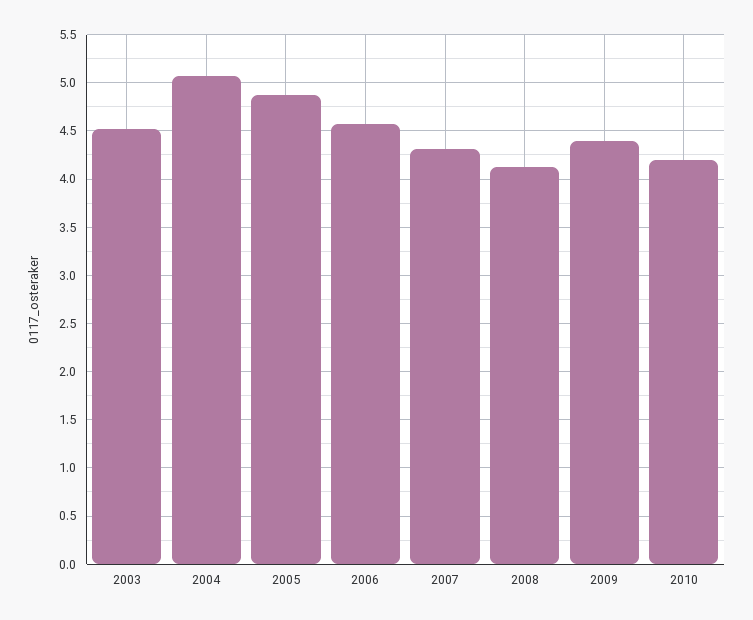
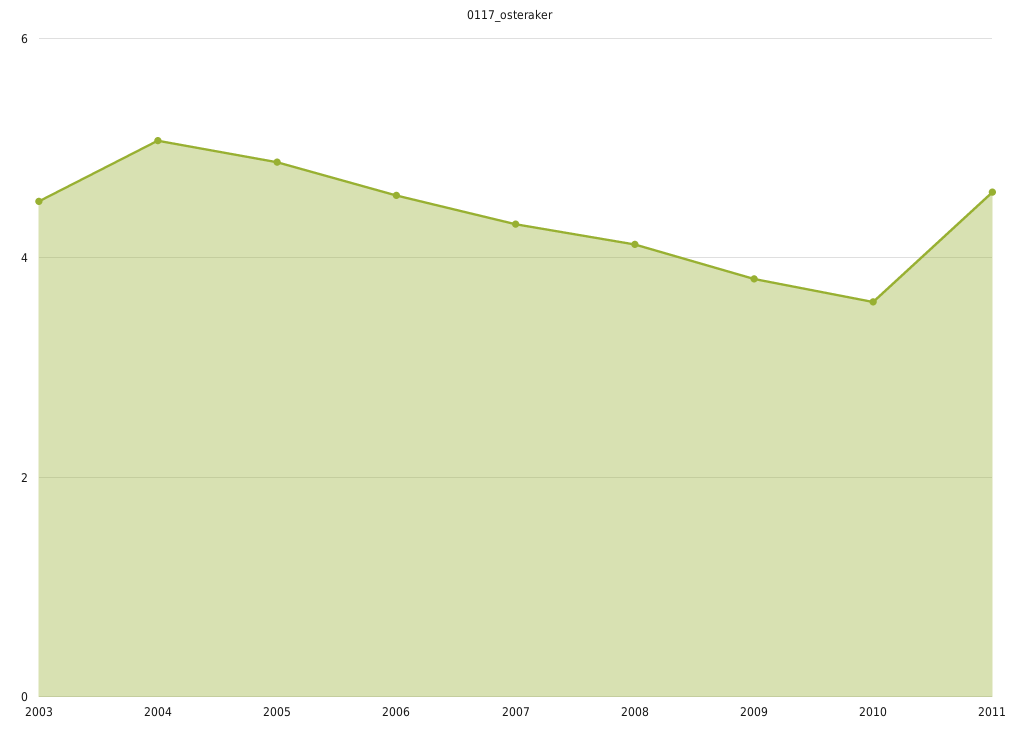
2009: 4.4 -> 3.8
2010: 4.2 -> 3.6
2011: none -> 4.6

